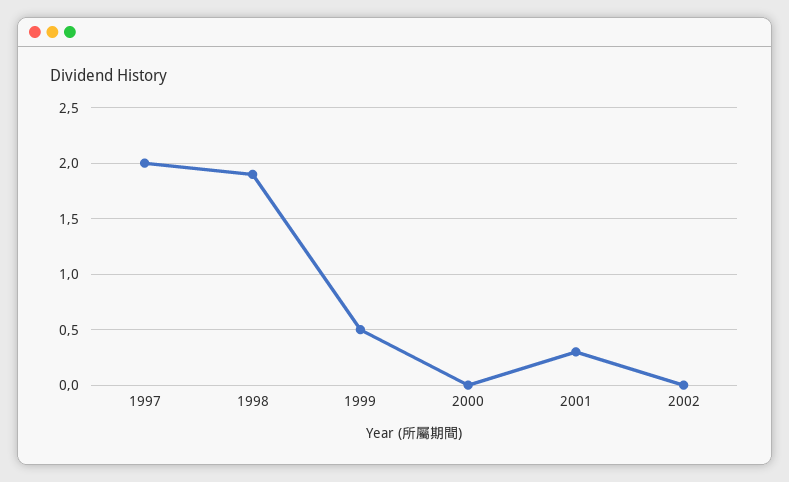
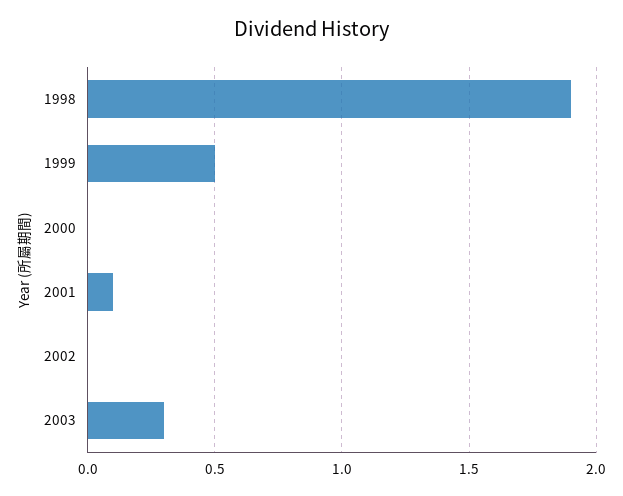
1997: 2 -> none
2001: 0.3 -> 0.1
2003: none -> 0.3

